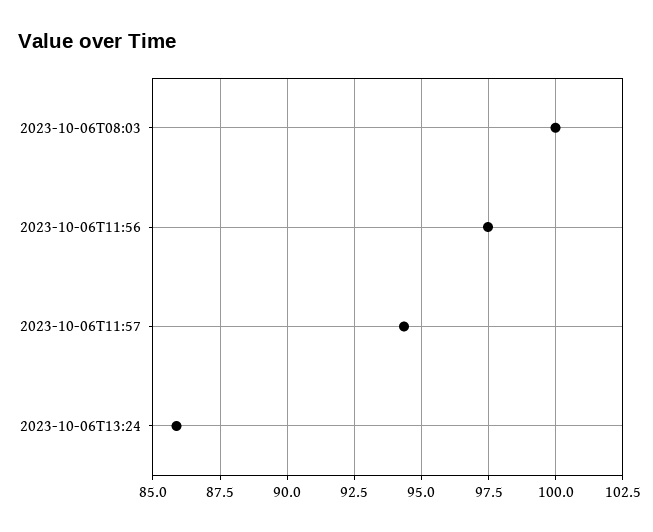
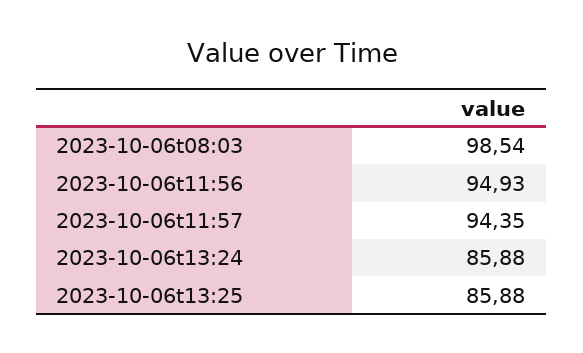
2023-10-06T08:03: 100 -> 98.54
2023-10-06T11:56: 97.5 -> 94.93
2023-10-06t13:25: none -> 85.88

